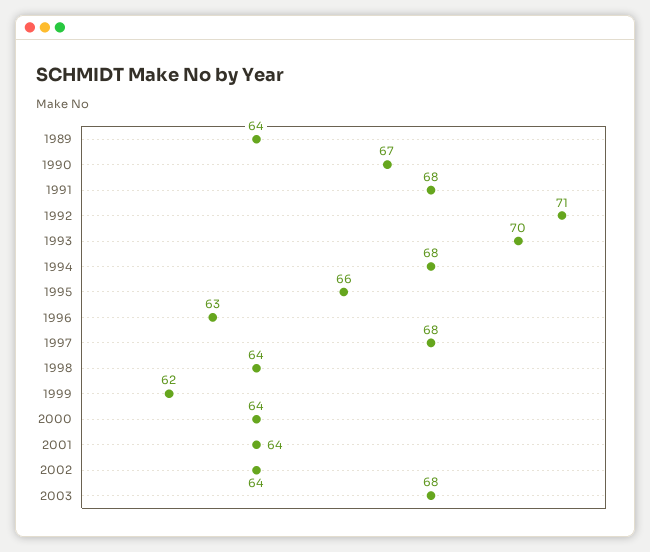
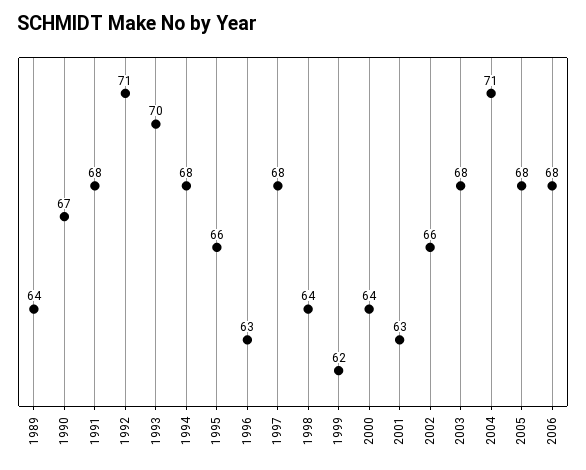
2001: 64 -> 63
2002: 64 -> 66
2004: none -> 71
2005: none -> 68
2006: none -> 68

